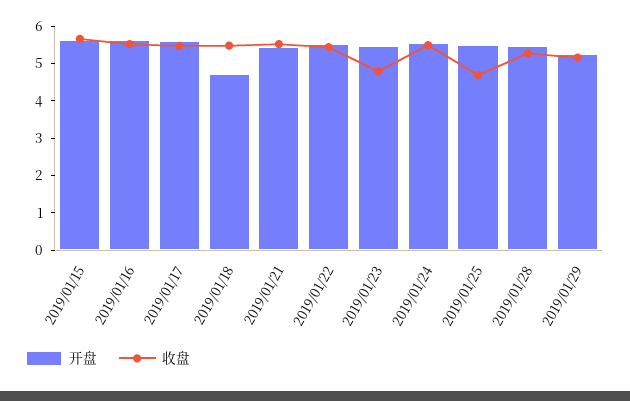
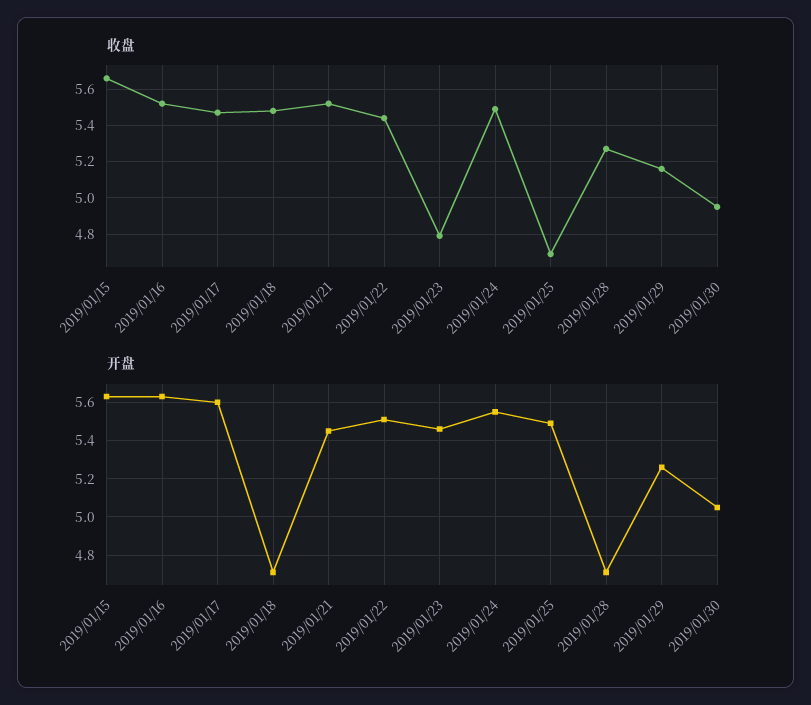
开盘, 2019/01/28: 5.5 -> 4.7
收盘, 2019/01/30: none -> 4.95
开盘, 2019/01/30: none -> 5.05

